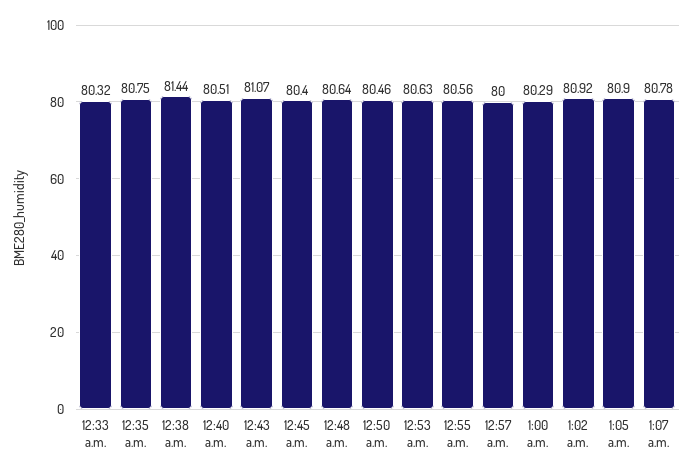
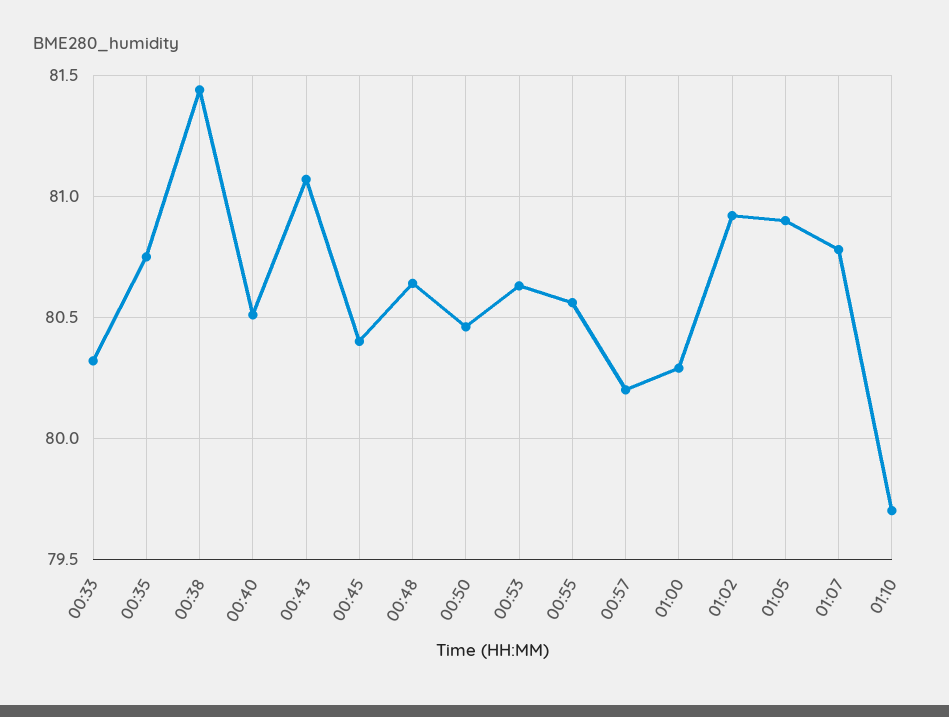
12:57 a.m.: 80 -> 80.2
01:10: none -> 79.7

